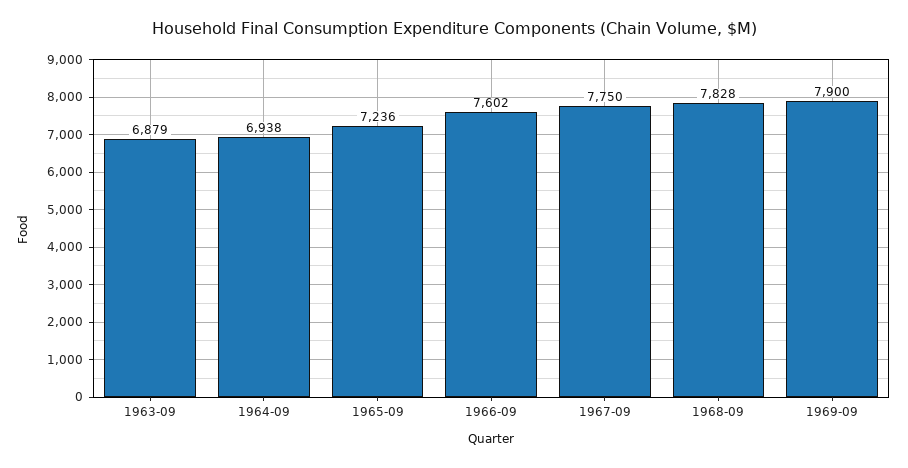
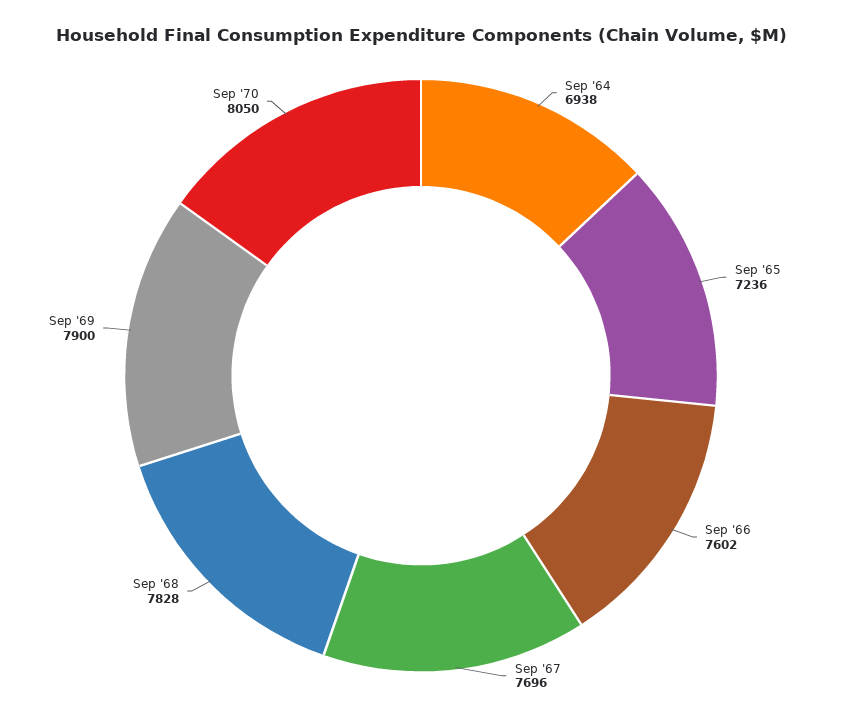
1963-09: 6879 -> none
1967-09: 7750 -> 7696
Sep '70: none -> 8050

